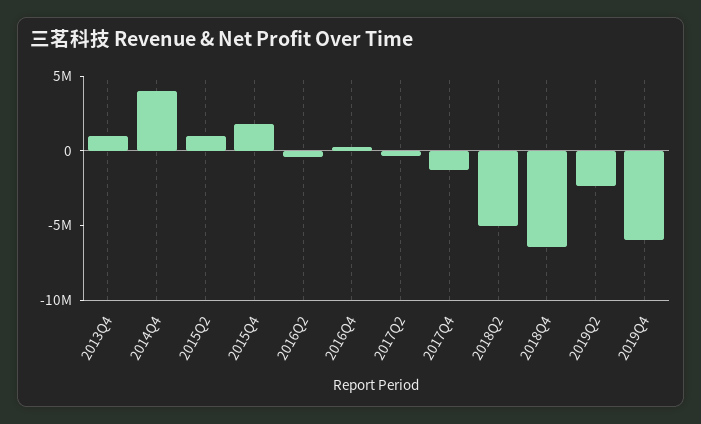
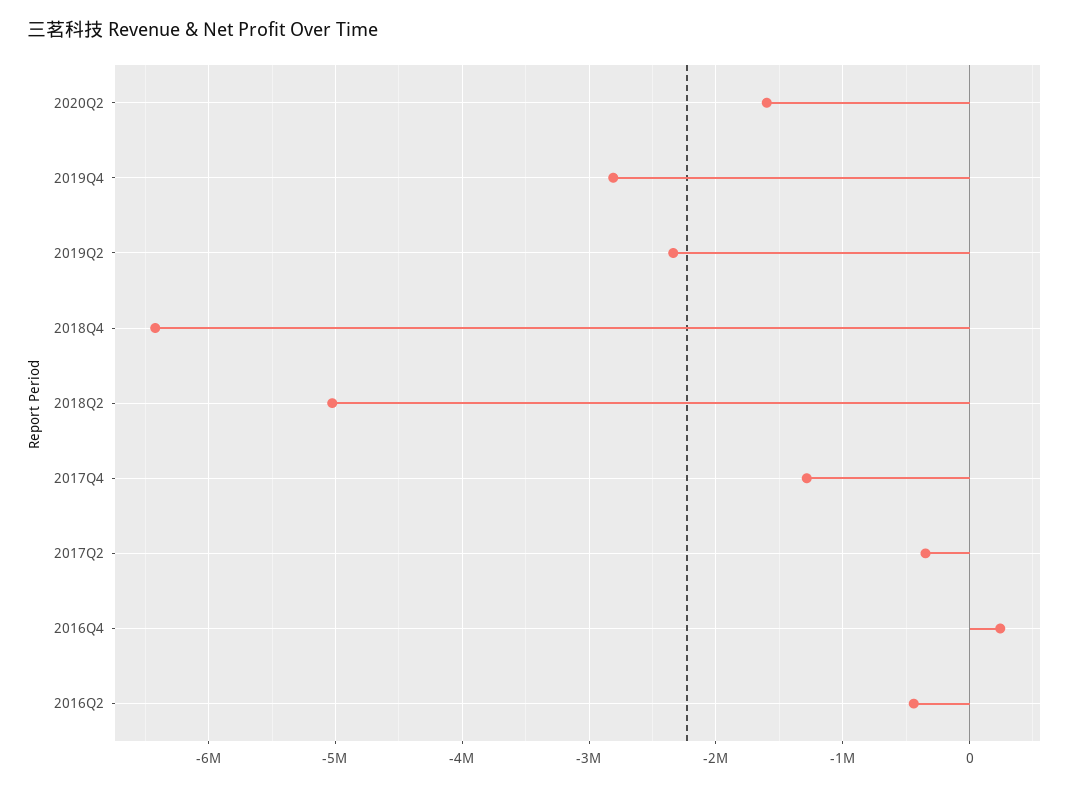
2013Q4: 1000000 -> none
2014Q4: 4000000 -> none
2015Q2: 1000000 -> none
2015Q4: 2000000 -> none
2019Q4: -6000000 -> -2800000
2020Q2: none -> -1600000

